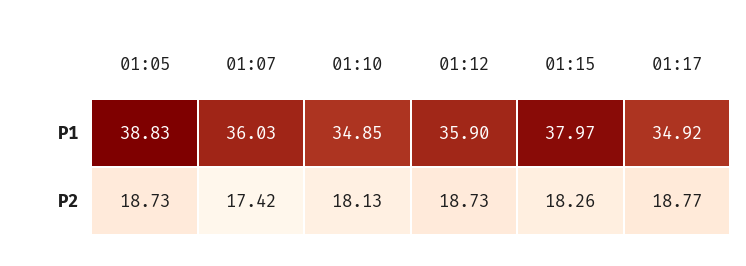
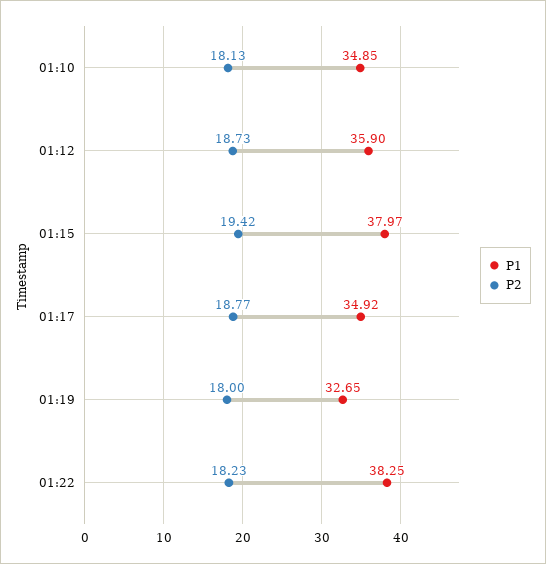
P1, 01:05: 38.83 -> none
P1, 01:07: 36.03 -> none
P2, 01:05: 18.73 -> none
P2, 01:07: 17.42 -> none
P2, 01:15: 18.26 -> 19.42
P1, 01:19: none -> 32.65
P2, 01:19: none -> 18
P1, 01:22: none -> 38.25
P2, 01:22: none -> 18.23

